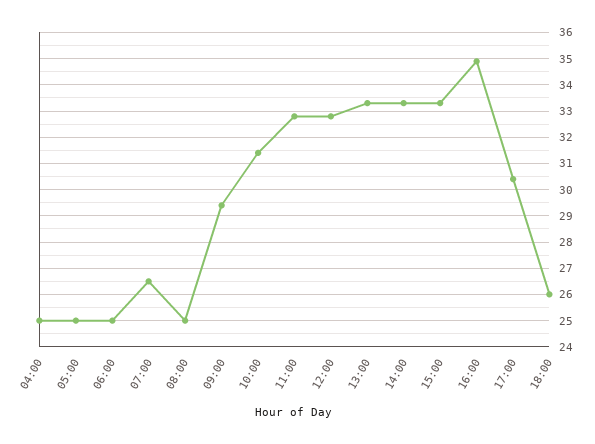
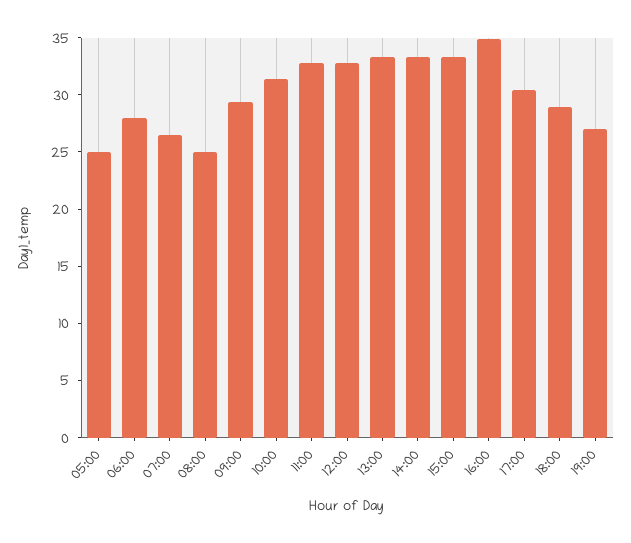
04:00: 25 -> none
06:00: 25 -> 28
18:00: 26 -> 29
19:00: none -> 27

